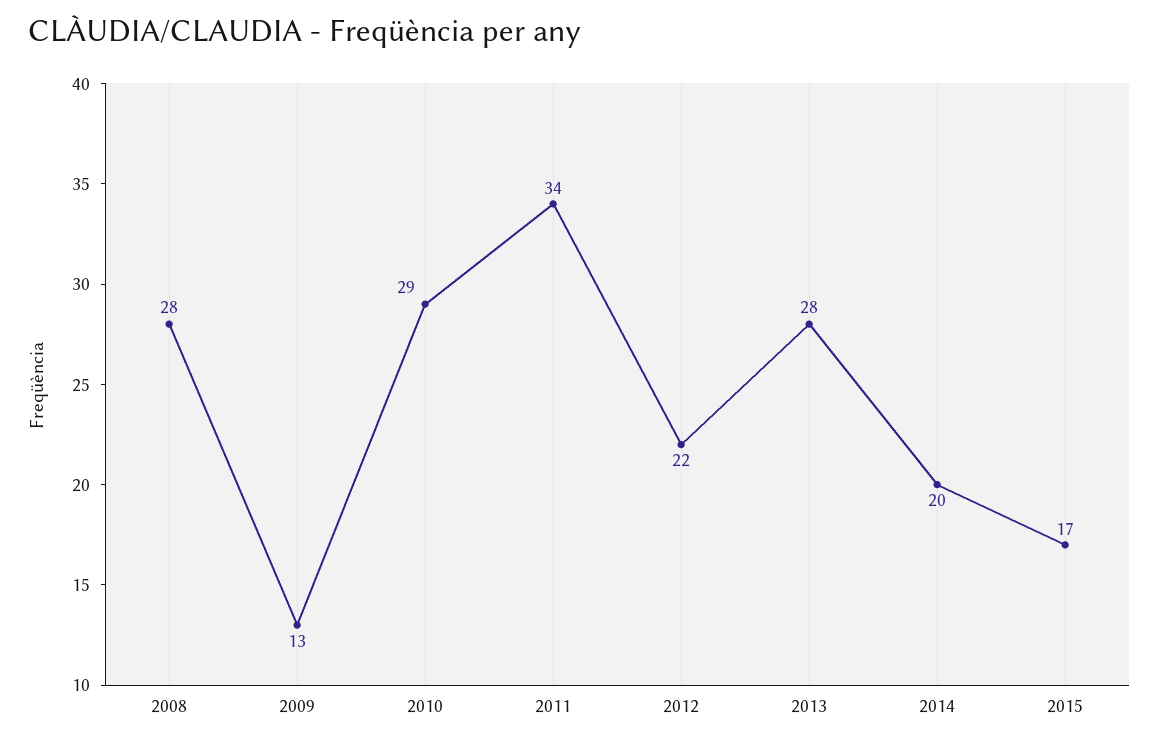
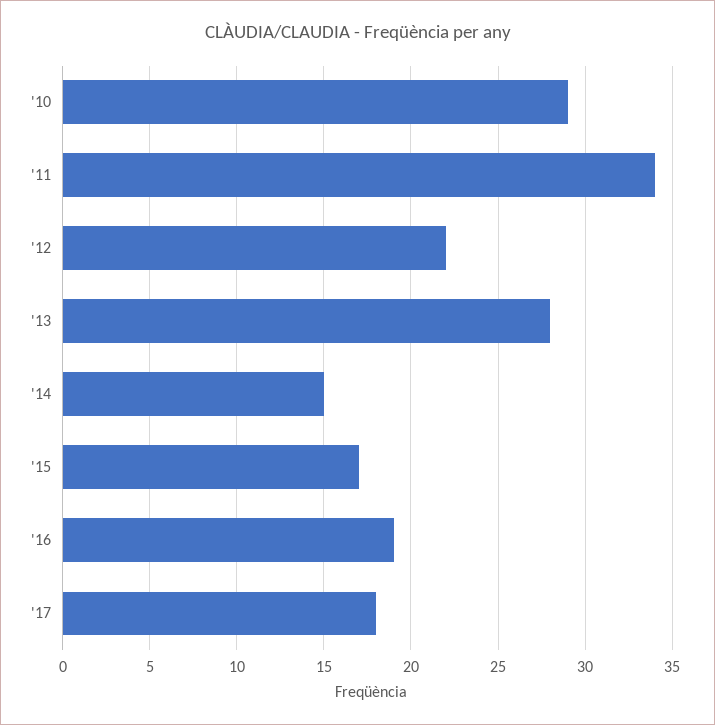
2008: 28 -> none
2009: 13 -> none
2014: 20 -> 15
'16: none -> 19
'17: none -> 18

